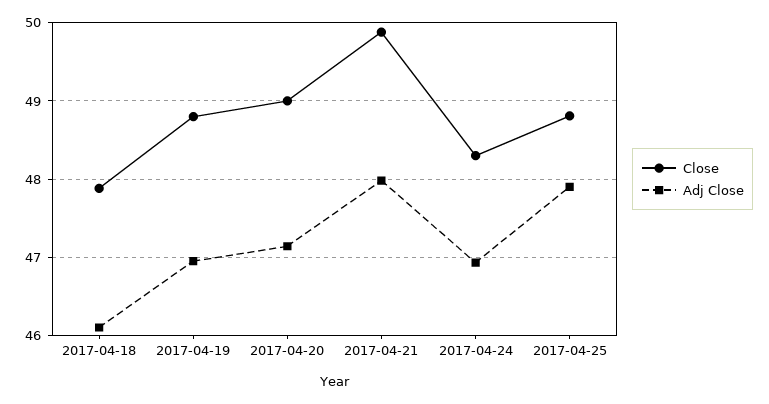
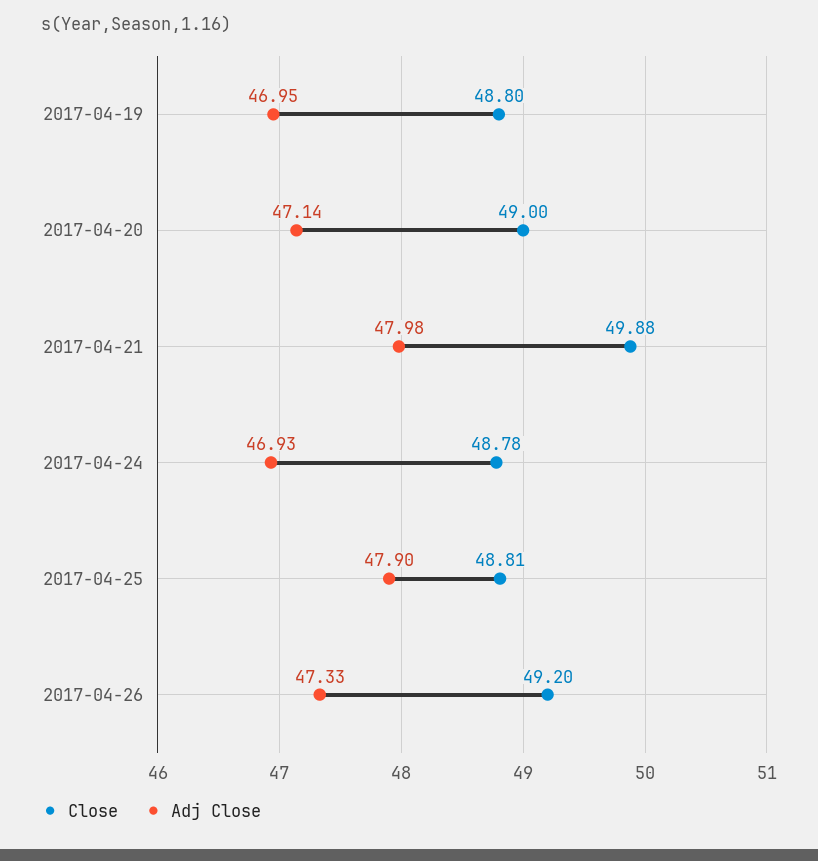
Close, 2017-04-18: 47.9 -> none
Adj Close, 2017-04-18: 46.1 -> none
Close, 2017-04-24: 48.3 -> 48.78
Close, 2017-04-26: none -> 49.2
Adj Close, 2017-04-26: none -> 47.33

